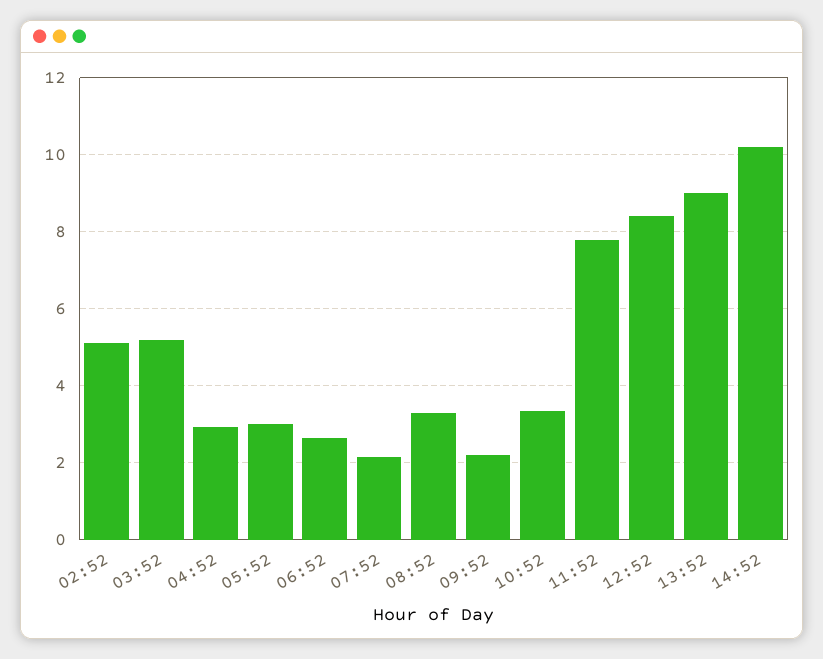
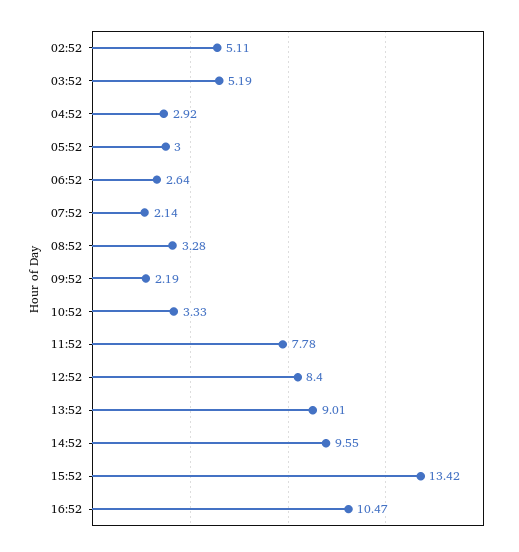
14:52: 10.2 -> 9.55
15:52: none -> 13.42
16:52: none -> 10.47

